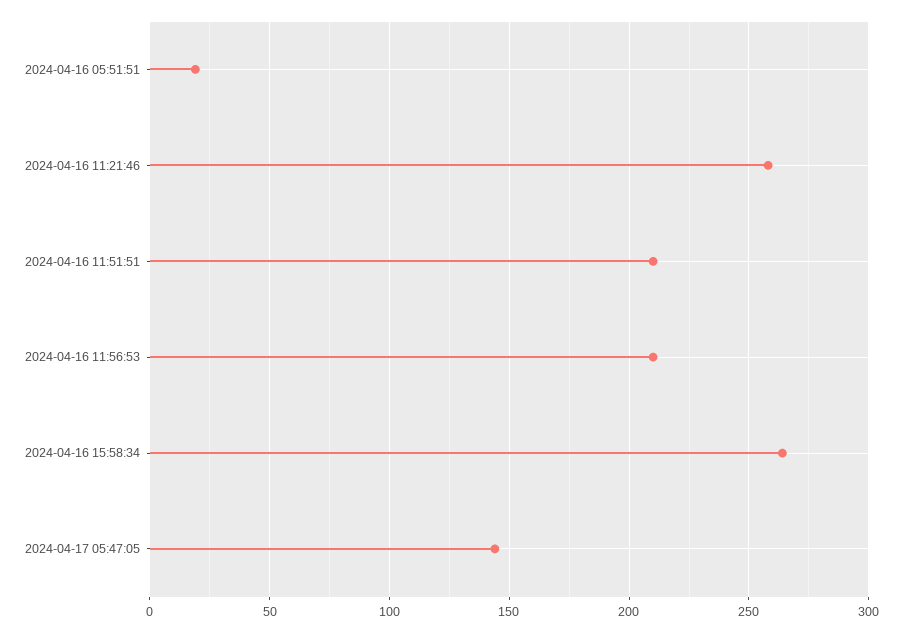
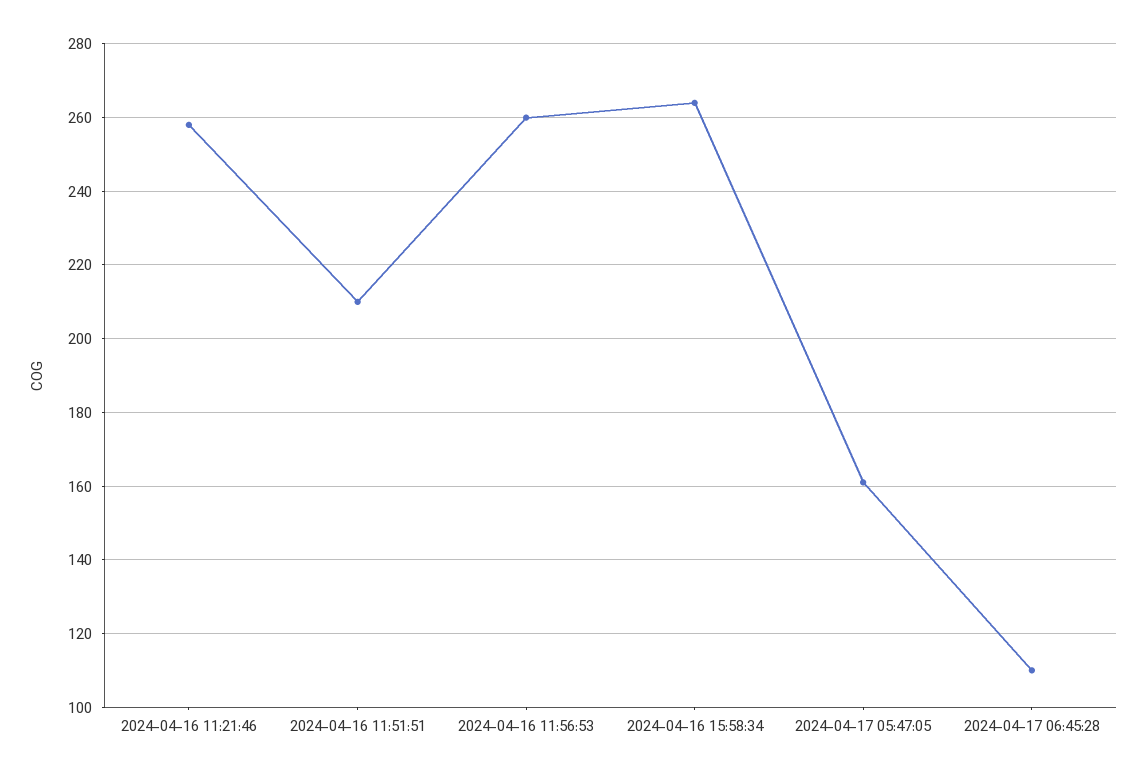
2024-04-16 05:51:51: 20 -> none
2024-04-16 11:56:53: 210 -> 260
2024-04-17 05:47:05: 145 -> 160
2024-04-17 06:45:28: none -> 110

